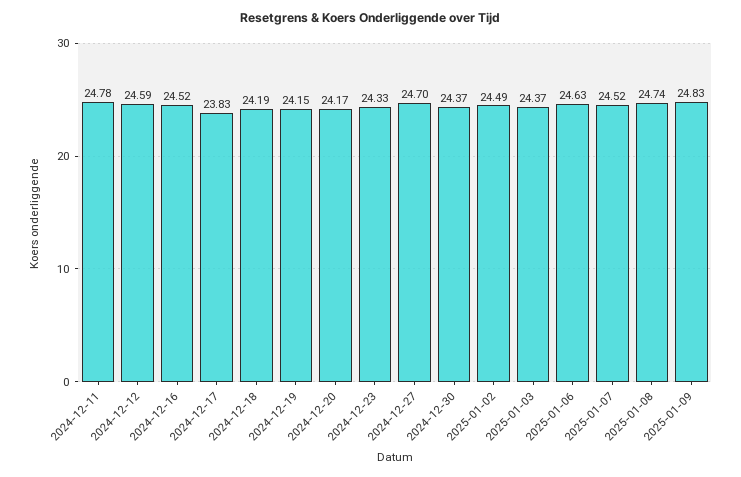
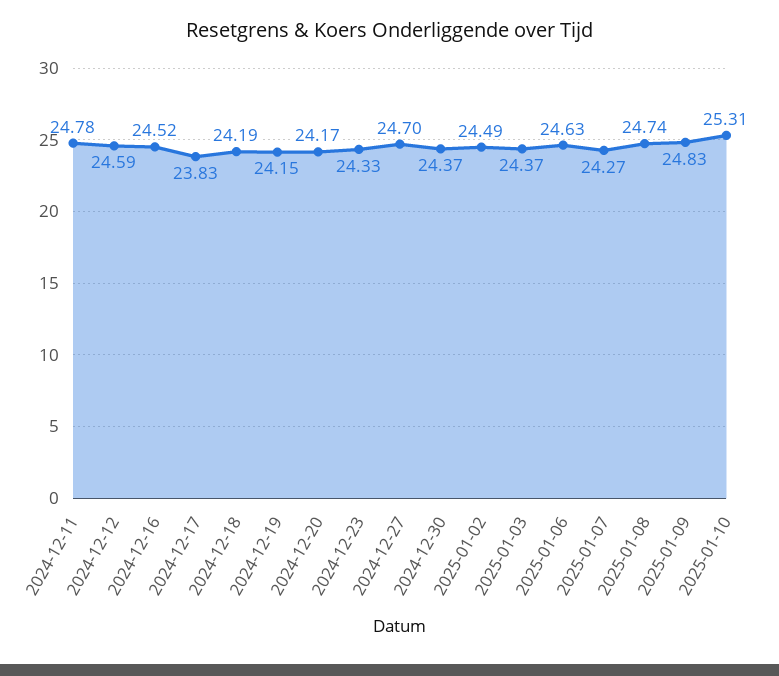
2025-01-07: 24.52 -> 24.27
2025-01-10: none -> 25.31

